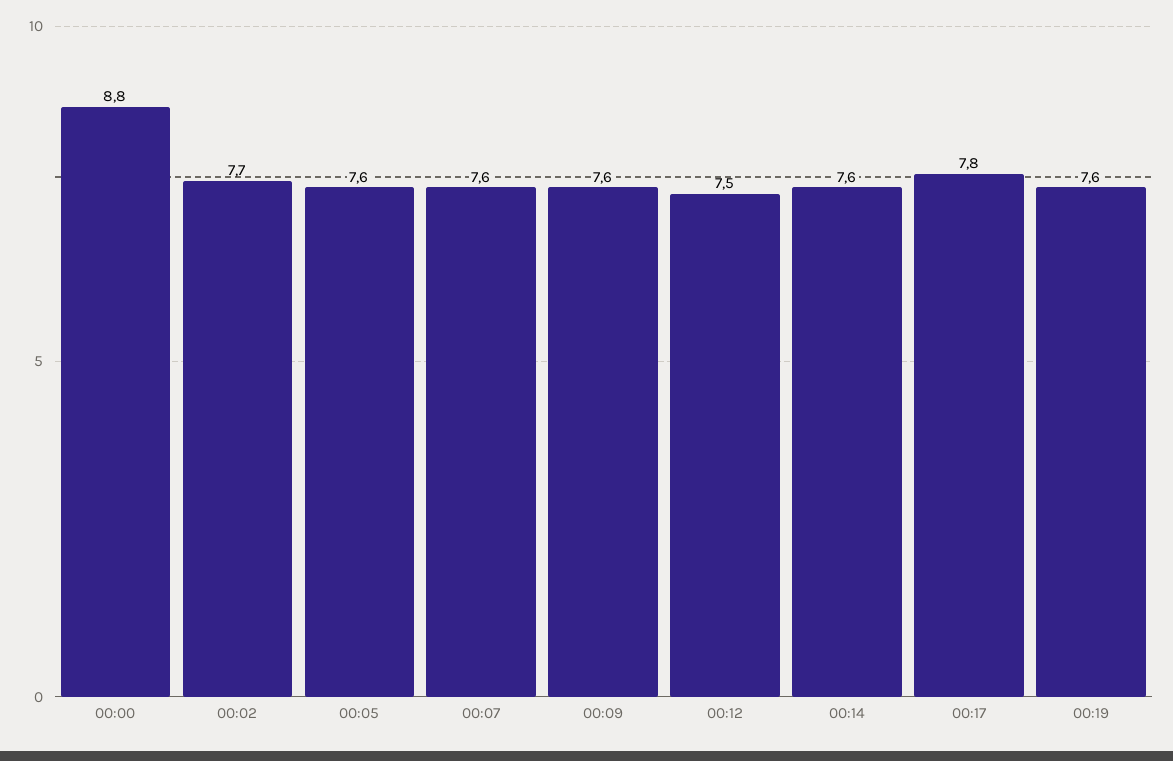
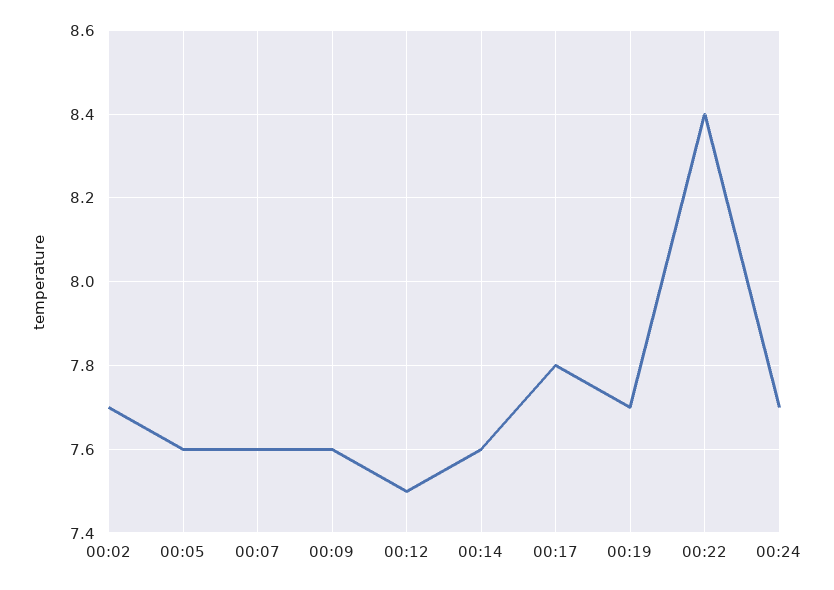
00:00: 8.8 -> none
00:19: 7.6 -> 7.7
00:22: none -> 8.4
00:24: none -> 7.7

